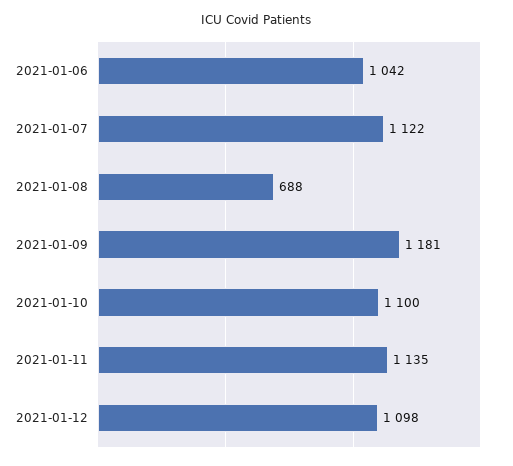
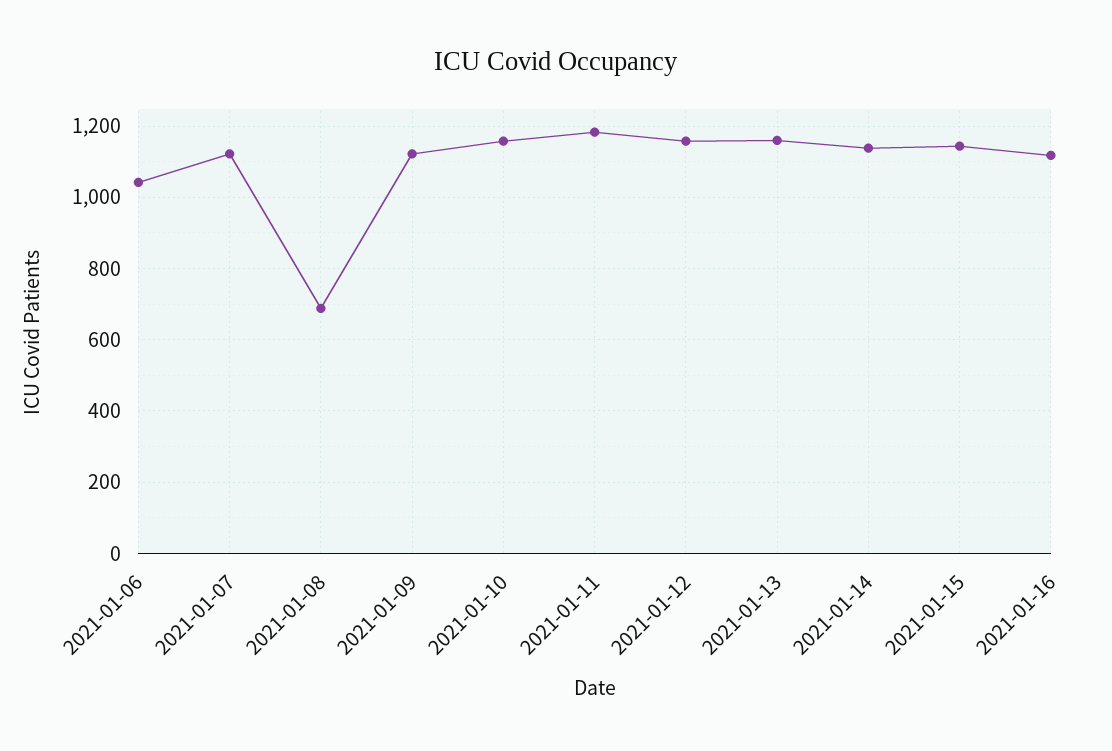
2021-01-09: 1181 -> 1120
2021-01-10: 1100 -> 1160
2021-01-11: 1135 -> 1180
2021-01-12: 1098 -> 1160
2021-01-13: none -> 1160
2021-01-14: none -> 1140
2021-01-15: none -> 1140
2021-01-16: none -> 1120

